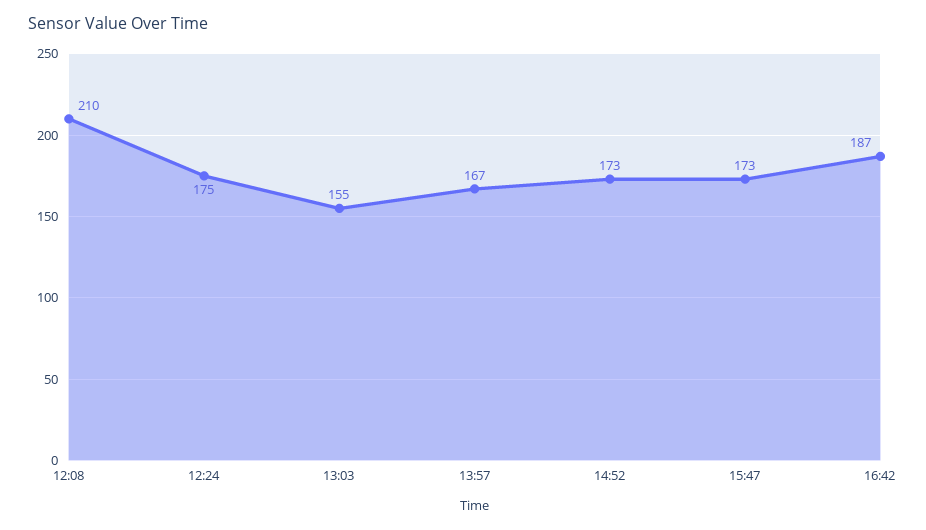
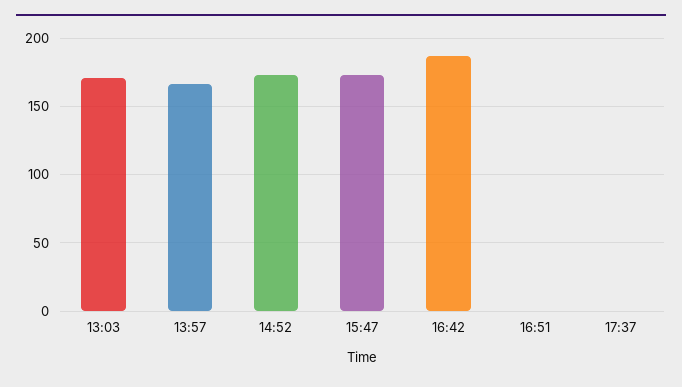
12:08: 210 -> none
12:24: 175 -> none
13:03: 155 -> 170
16:51: none -> 0
17:37: none -> 0

